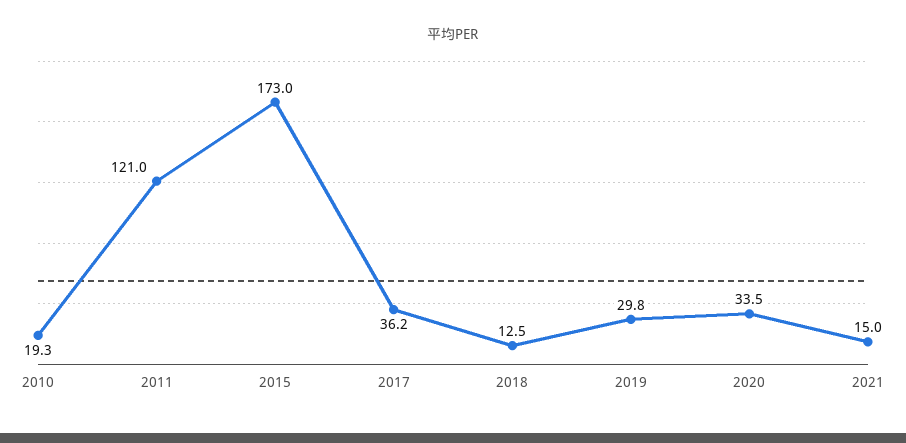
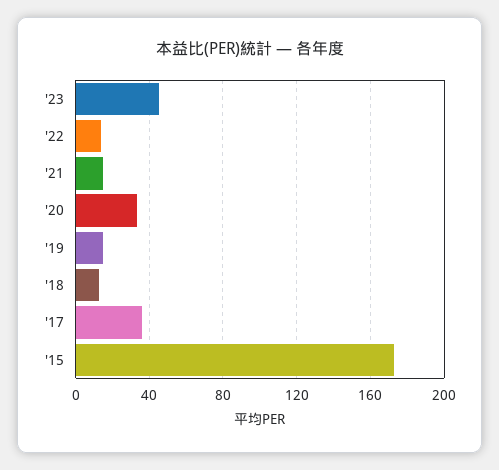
2010: 19.3 -> none
2011: 121 -> none
2019: 29.8 -> 15
'23: none -> 45
'22: none -> 15

